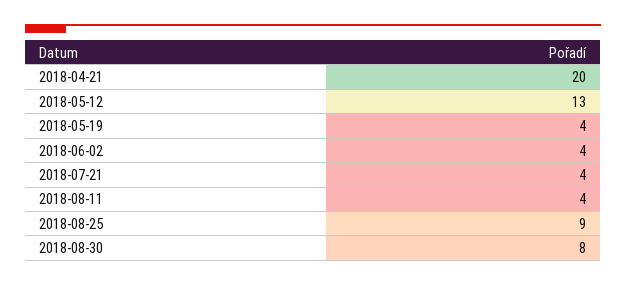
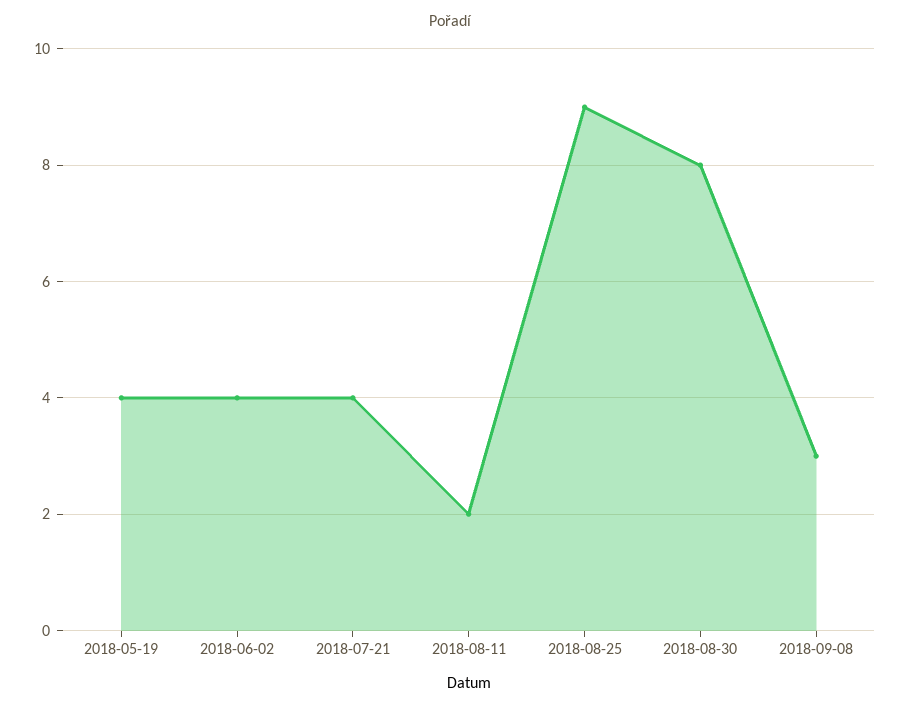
2018-04-21: 20 -> none
2018-05-12: 13 -> none
2018-08-11: 4 -> 2
2018-09-08: none -> 3

